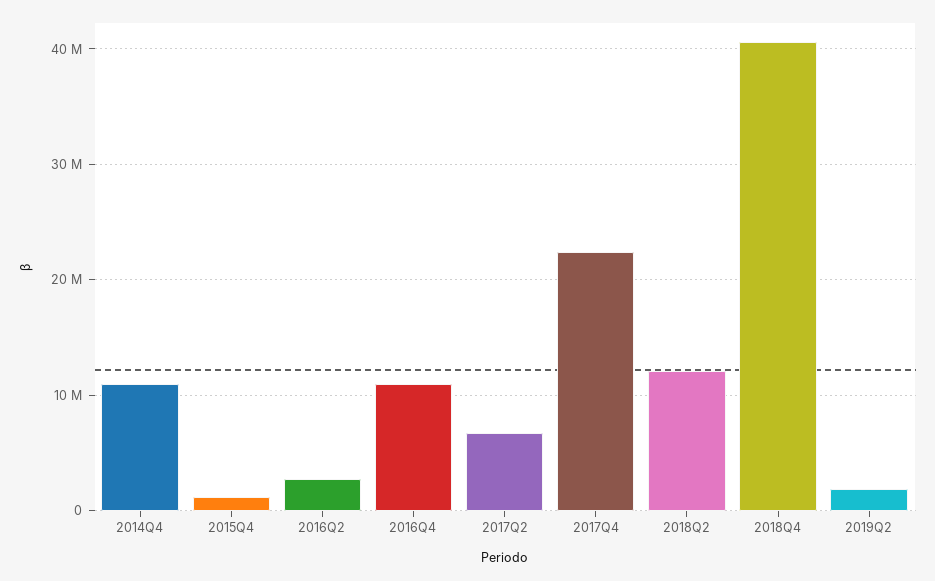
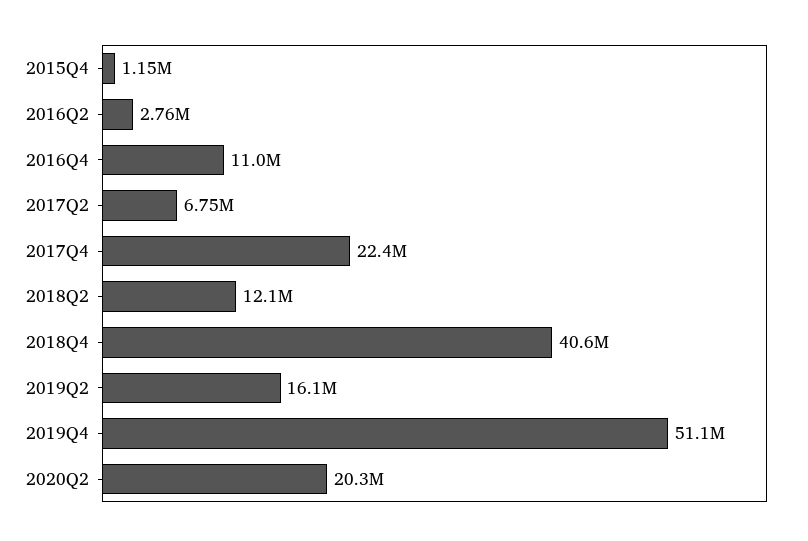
2014Q4: 11000000 -> none
2019Q2: 2000000 -> 16100000
2019Q4: none -> 51100000
2020Q2: none -> 20300000

